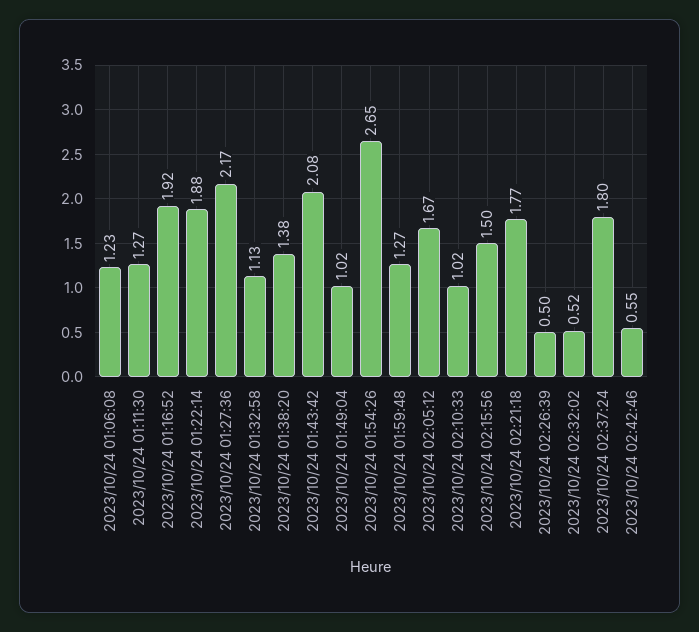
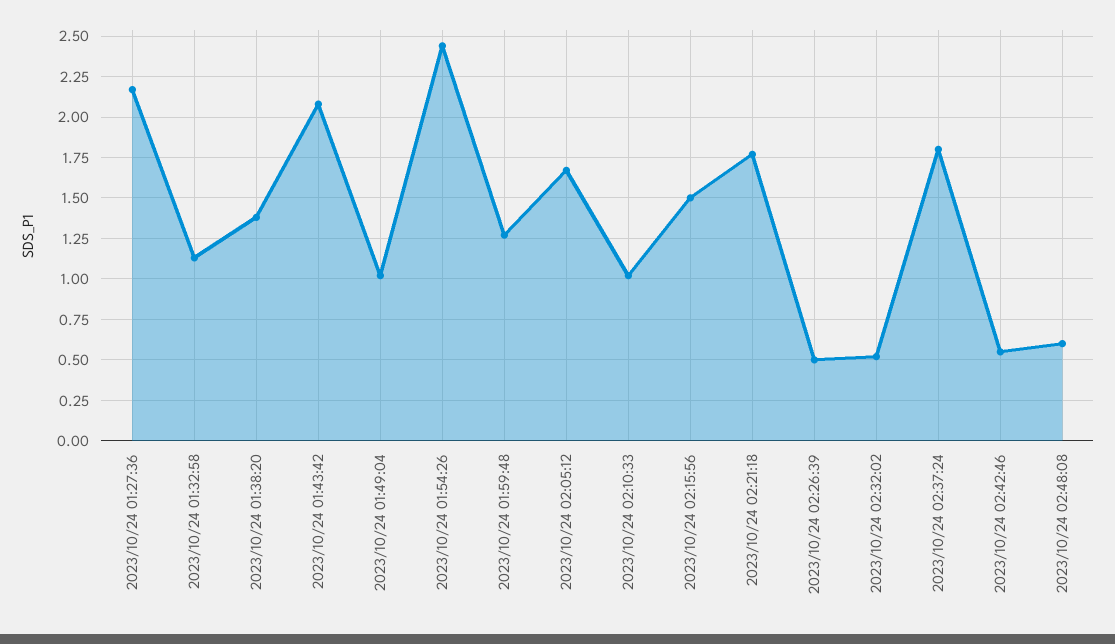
2023/10/24 01:06:08: 1.23 -> none
2023/10/24 01:11:30: 1.27 -> none
2023/10/24 01:16:52: 1.92 -> none
2023/10/24 01:22:14: 1.88 -> none
2023/10/24 01:54:26: 2.65 -> 2.45
2023/10/24 02:48:08: none -> 0.6

